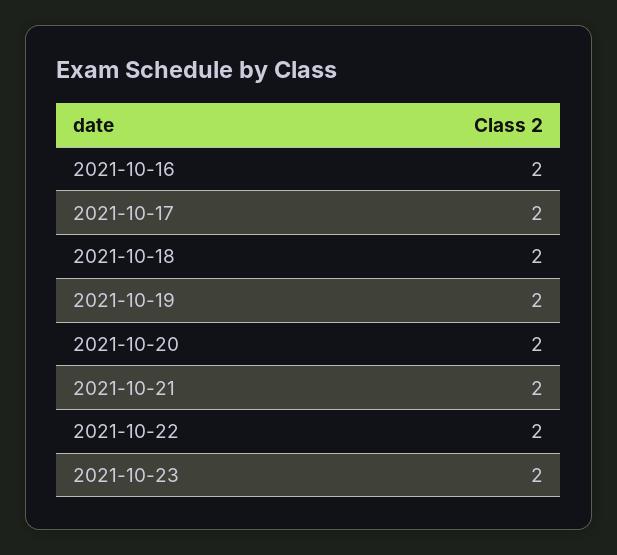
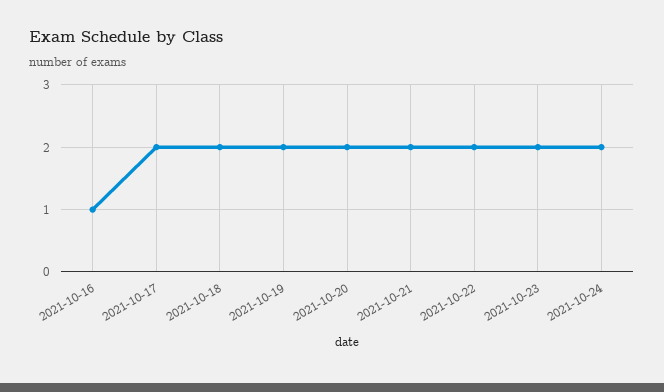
2021-10-16: 2 -> 1
2021-10-24: none -> 2

